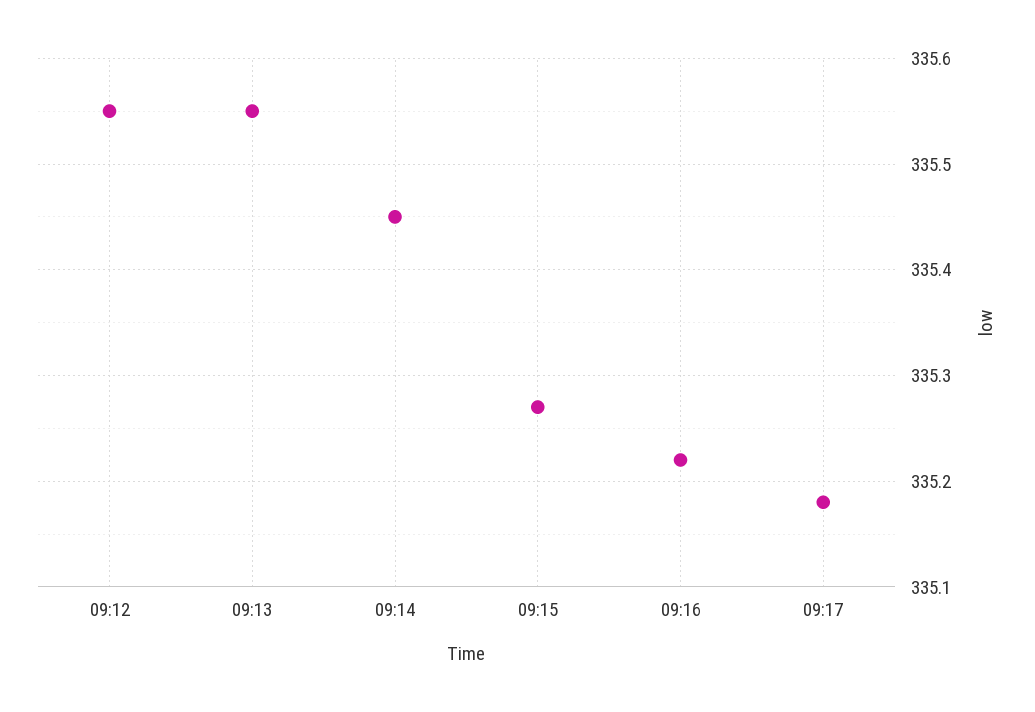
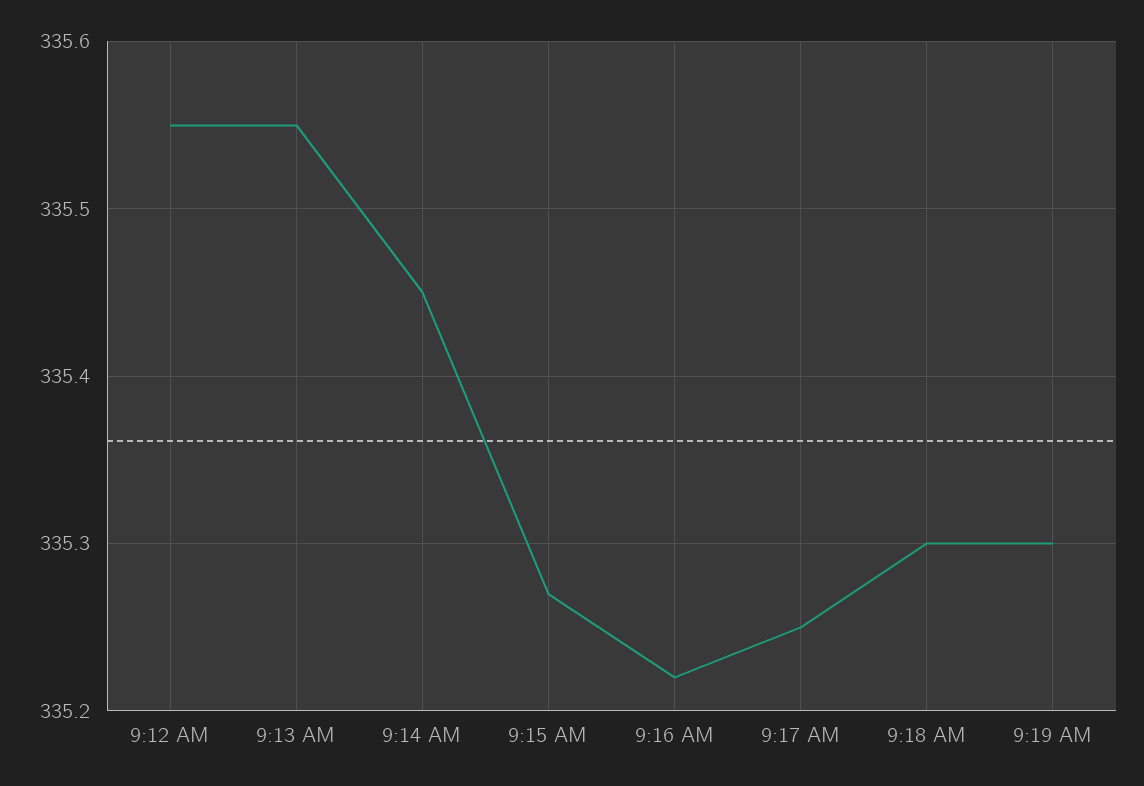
09:17: 335.18 -> 335.25
9:18 AM: none -> 335.3
9:19 AM: none -> 335.3

